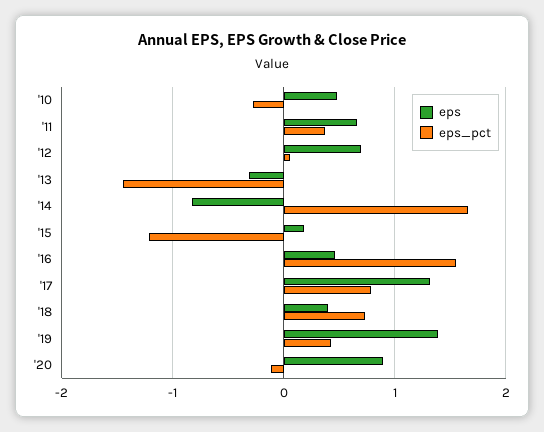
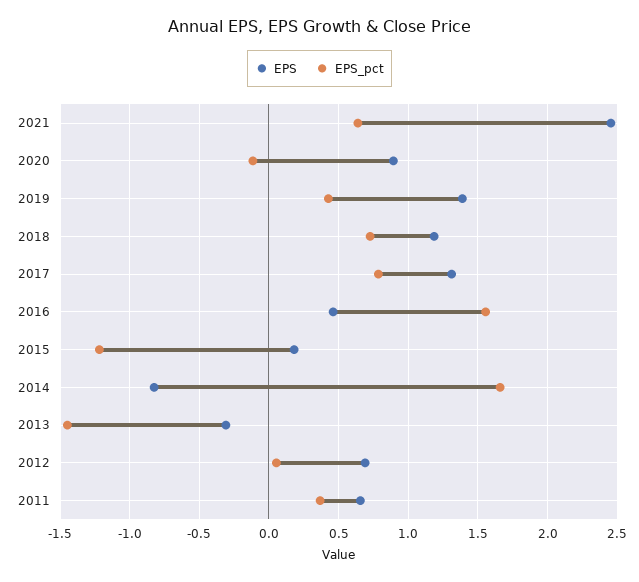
eps, '10: 0.5 -> none
eps_pct, '10: -0.3 -> none
eps, '18: 0.4 -> 1.2
eps, 2021: none -> 2.45
eps_pct, 2021: none -> 0.65

